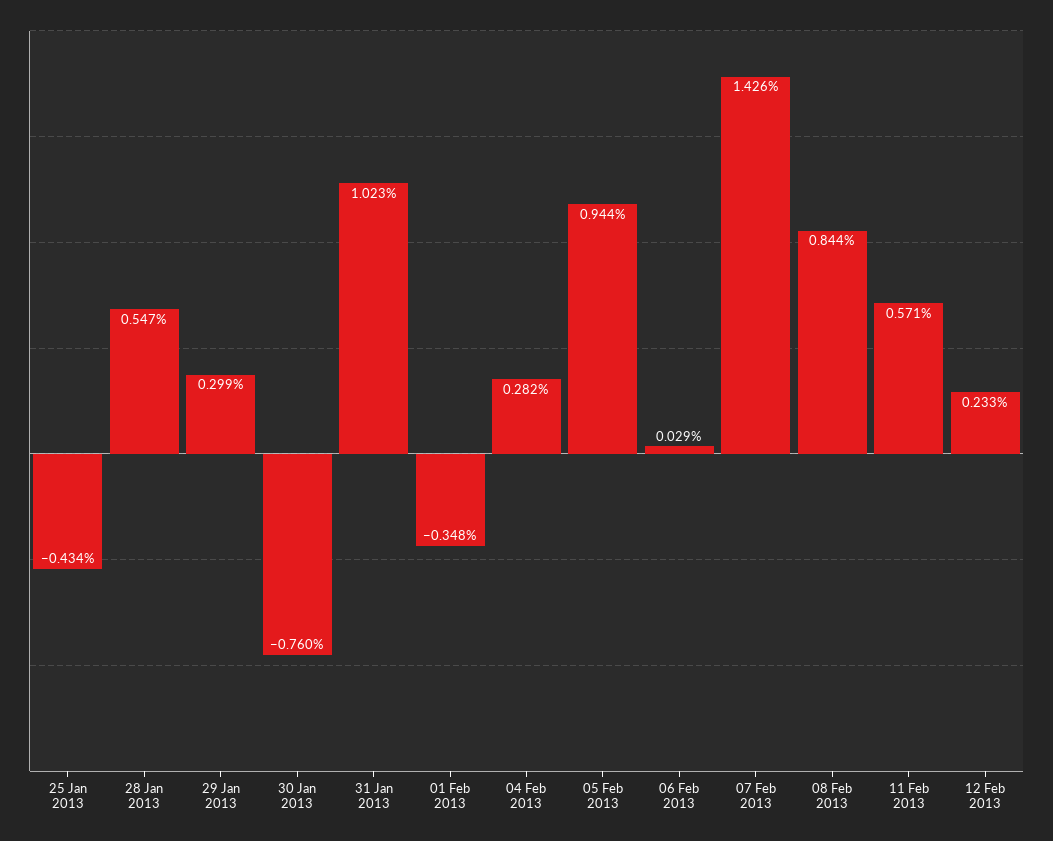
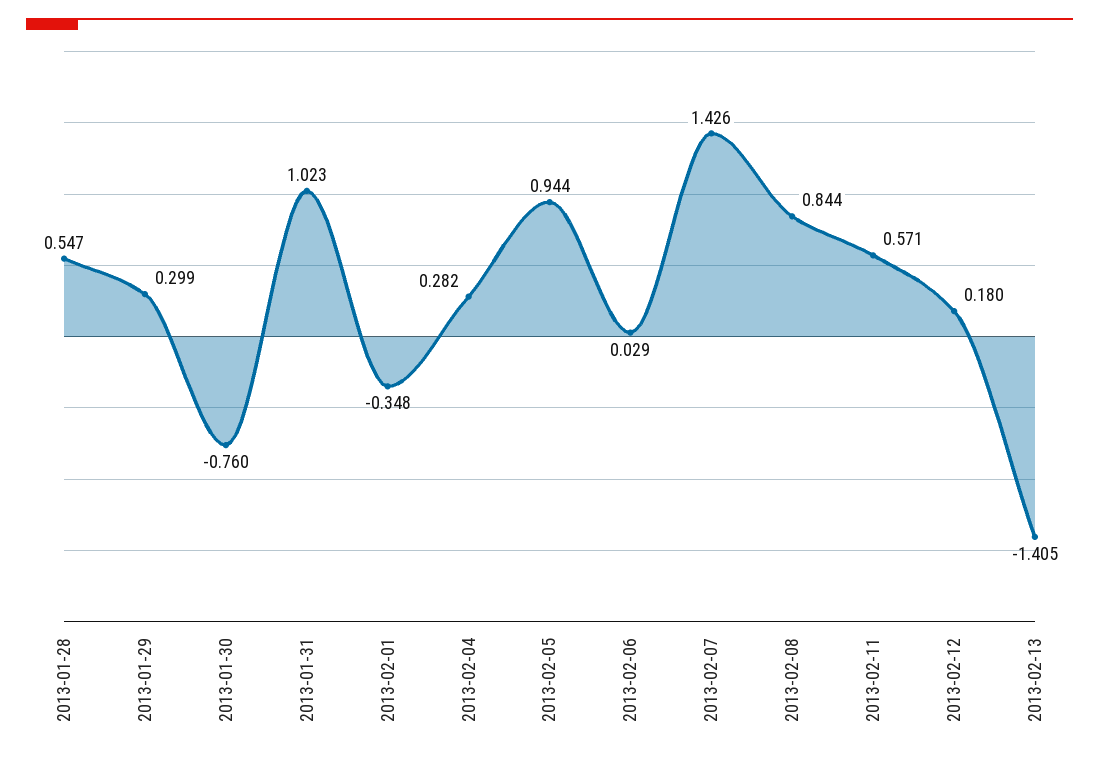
25 Jan 2013: -0.434 -> none
12 Feb 2013: 0.233 -> 0.18
2013-02-13: none -> -1.405

